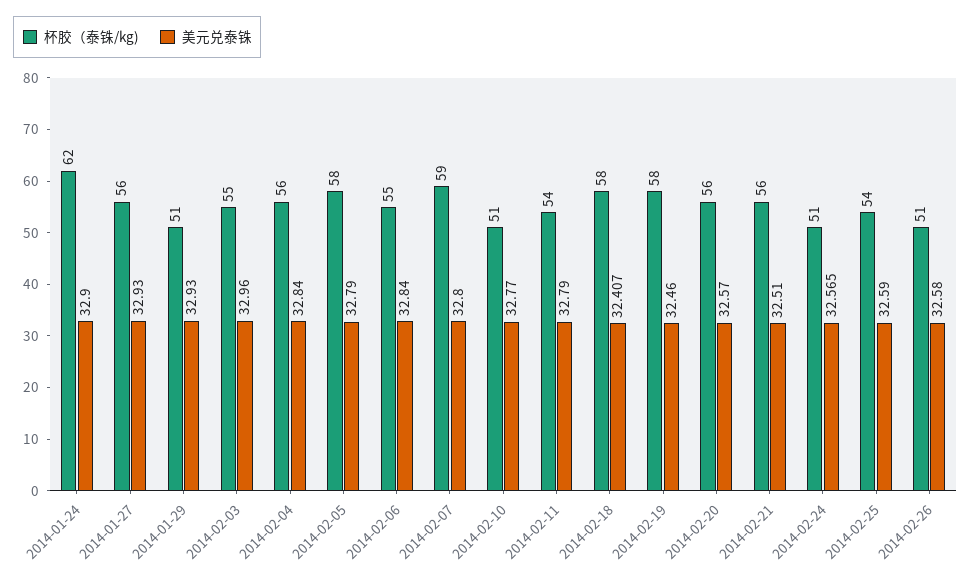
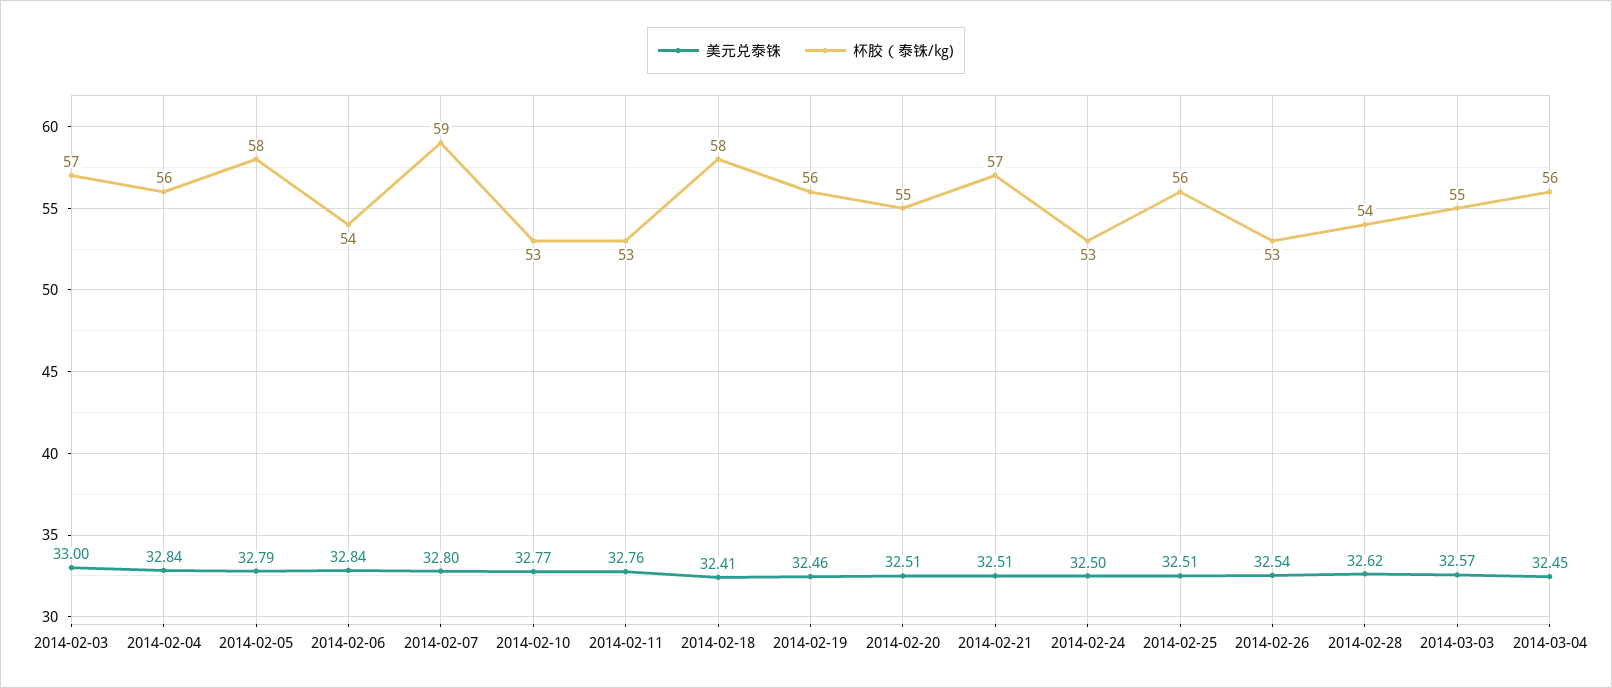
杯胶（泰铢/kg), 2014-01-24: 62 -> none
美元兑泰铢, 2014-01-24: 32.9 -> none
杯胶（泰铢/kg), 2014-01-27: 56 -> none
美元兑泰铢, 2014-01-27: 32.93 -> none
杯胶（泰铢/kg), 2014-01-29: 51 -> none
美元兑泰铢, 2014-01-29: 32.93 -> none
杯胶（泰铢/kg), 2014-02-03: 55 -> 57
美元兑泰铢, 2014-02-03: 32.96 -> 33
杯胶（泰铢/kg), 2014-02-06: 55 -> 54
杯胶（泰铢/kg), 2014-02-10: 51 -> 53
杯胶（泰铢/kg), 2014-02-11: 54 -> 53
美元兑泰铢, 2014-02-11: 32.79 -> 32.76
杯胶（泰铢/kg), 2014-02-19: 58 -> 56
杯胶（泰铢/kg), 2014-02-20: 56 -> 55
美元兑泰铢, 2014-02-20: 32.57 -> 32.51
杯胶（泰铢/kg), 2014-02-21: 56 -> 57
杯胶（泰铢/kg), 2014-02-24: 51 -> 53
美元兑泰铢, 2014-02-24: 32.565 -> 32.5
杯胶（泰铢/kg), 2014-02-25: 54 -> 56
美元兑泰铢, 2014-02-25: 32.59 -> 32.51
杯胶（泰铢/kg), 2014-02-26: 51 -> 53
美元兑泰铢, 2014-02-26: 32.58 -> 32.54
美元兑泰铢, 2014-02-28: none -> 32.62
杯胶（泰铢/kg), 2014-02-28: none -> 54
美元兑泰铢, 2014-03-03: none -> 32.57
杯胶（泰铢/kg), 2014-03-03: none -> 55
美元兑泰铢, 2014-03-04: none -> 32.45
杯胶（泰铢/kg), 2014-03-04: none -> 56

